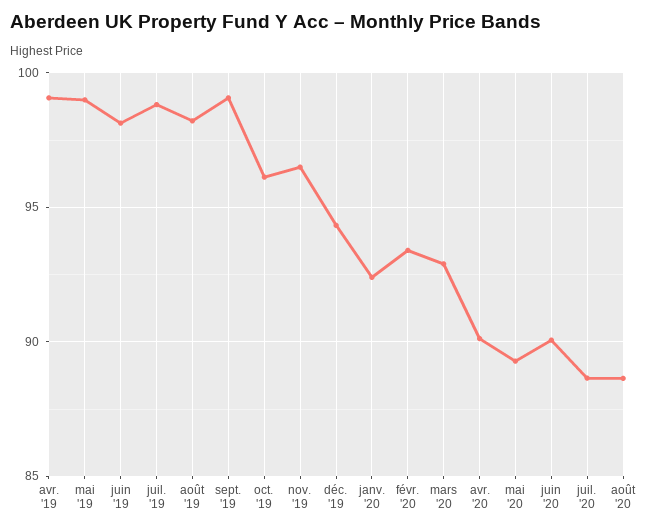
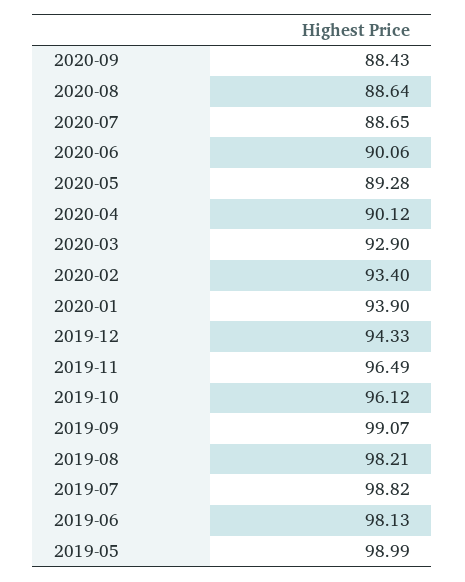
avr. '19: 99 -> none
janv. '20: 92.5 -> 93.9
2020-09: none -> 88.43

